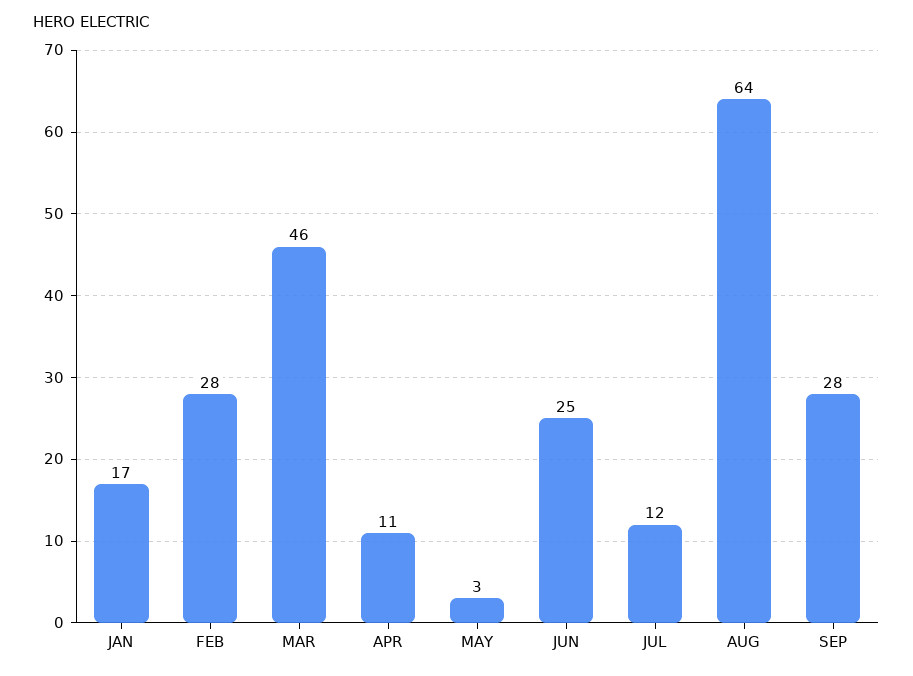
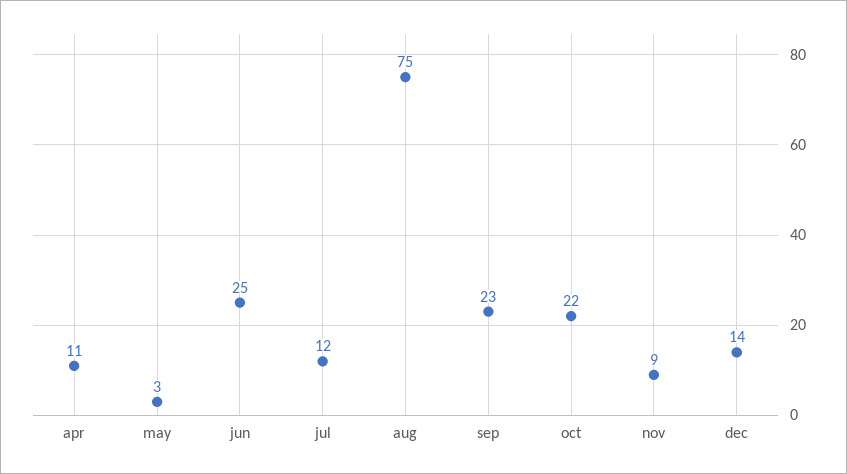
JAN: 17 -> none
FEB: 28 -> none
MAR: 46 -> none
AUG: 64 -> 75
SEP: 28 -> 23
oct: none -> 22
nov: none -> 9
dec: none -> 14

